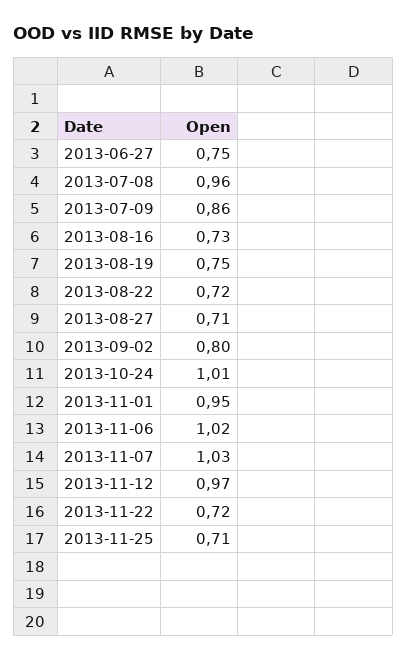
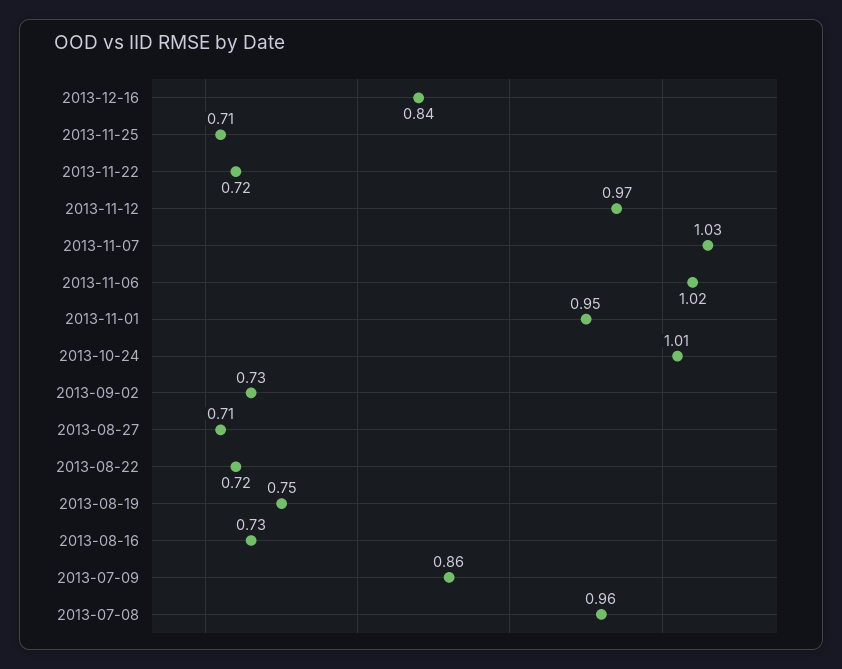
2013-06-27: 0.75 -> none
2013-09-02: 0.8 -> 0.73
2013-12-16: none -> 0.84

